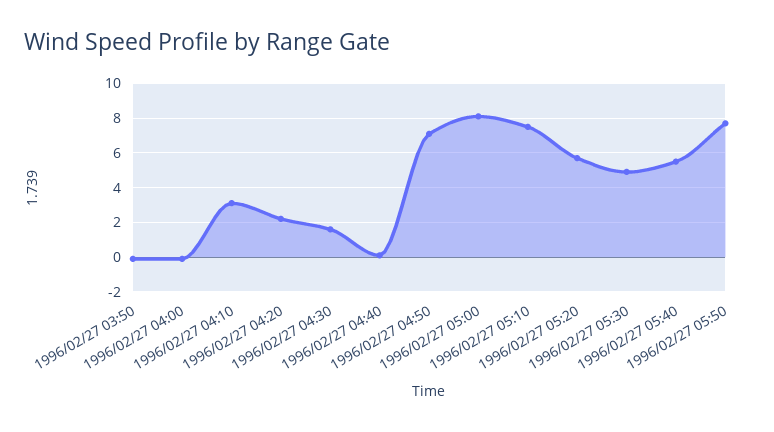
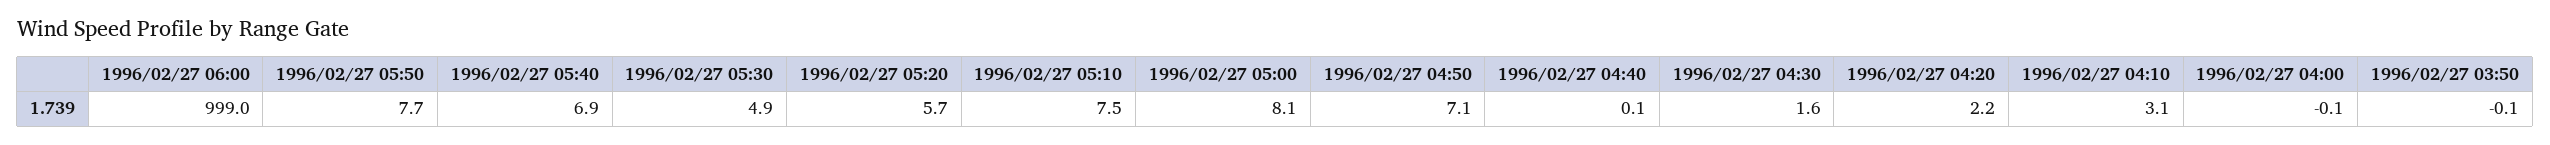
1996/02/27 05:40: 5.5 -> 6.9
1996/02/27 06:00: none -> 999

